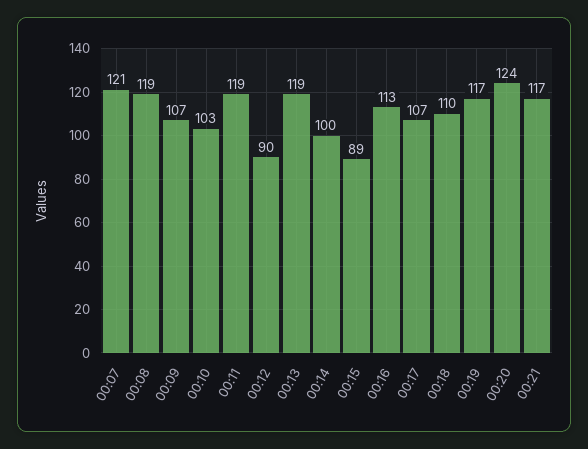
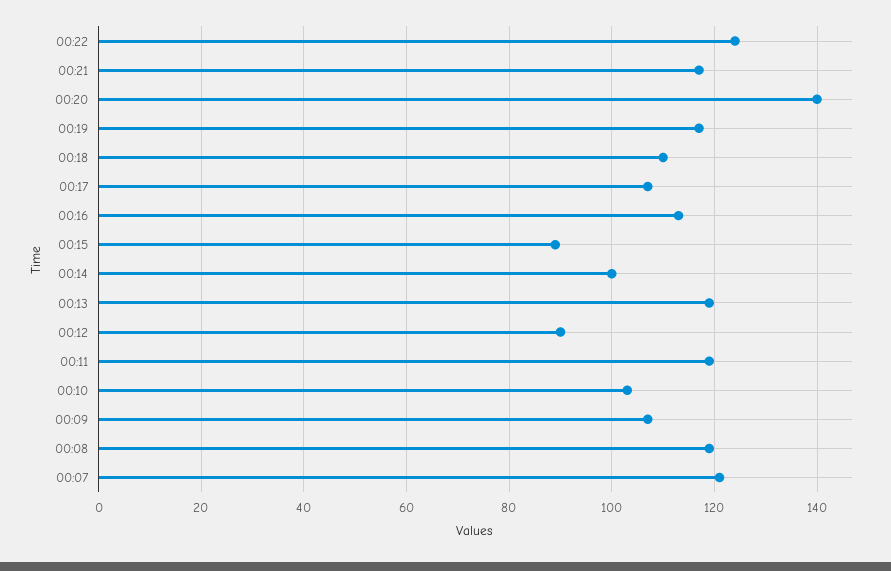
00:20: 124 -> 140
00:22: none -> 125

